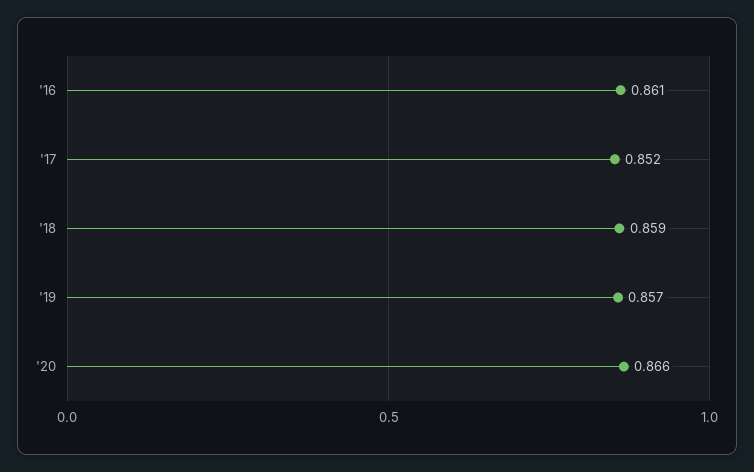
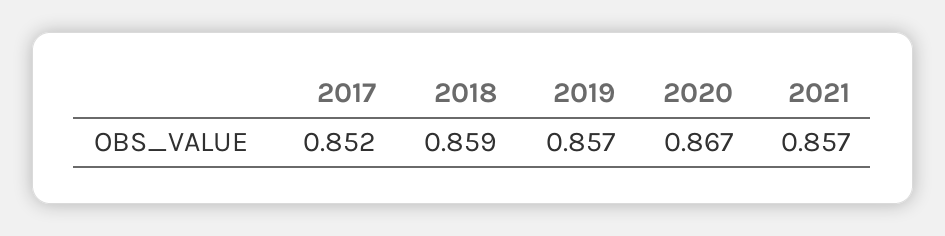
'16: 0.861 -> none
'20: 0.866 -> 0.867
2021: none -> 0.857

